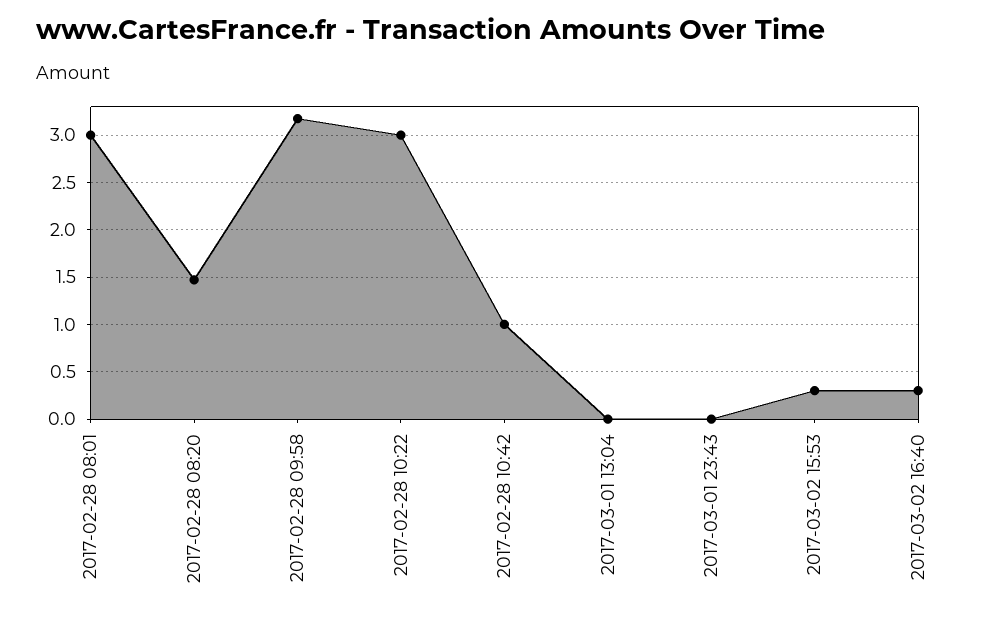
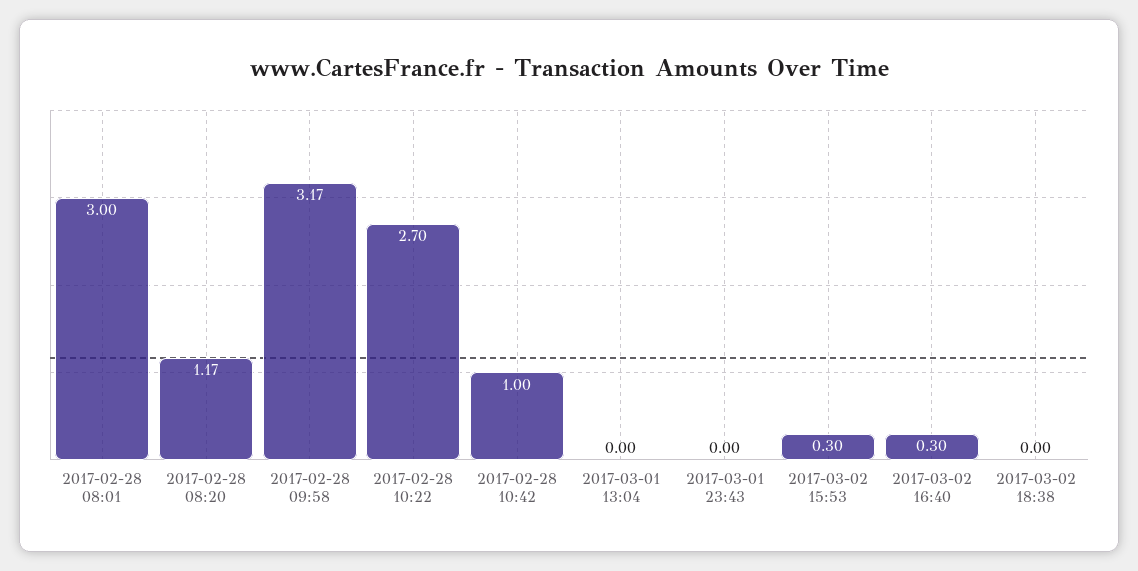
2017-02-28 08:20: 1.5 -> 1.17
2017-02-28 10:22: 3 -> 2.7
2017-03-02 18:38: none -> 0

